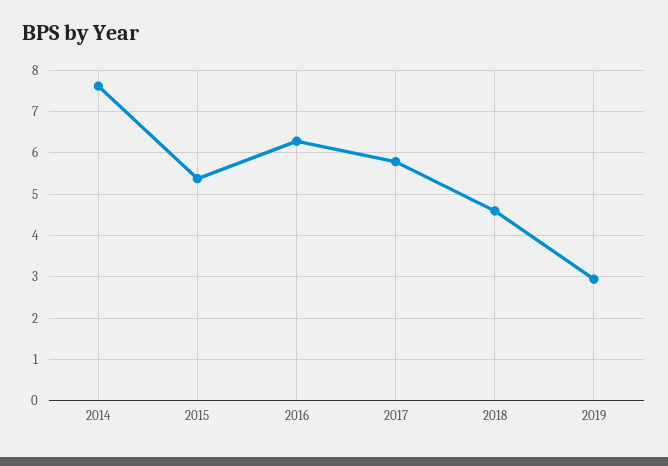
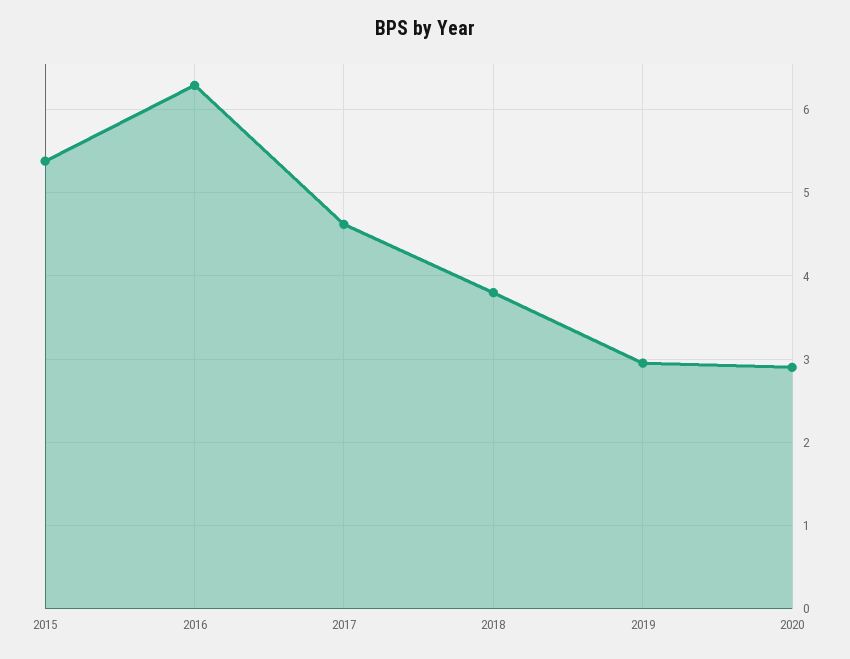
2014: 7.6 -> none
2017: 5.8 -> 4.6
2018: 4.6 -> 3.8
2020: none -> 2.9

